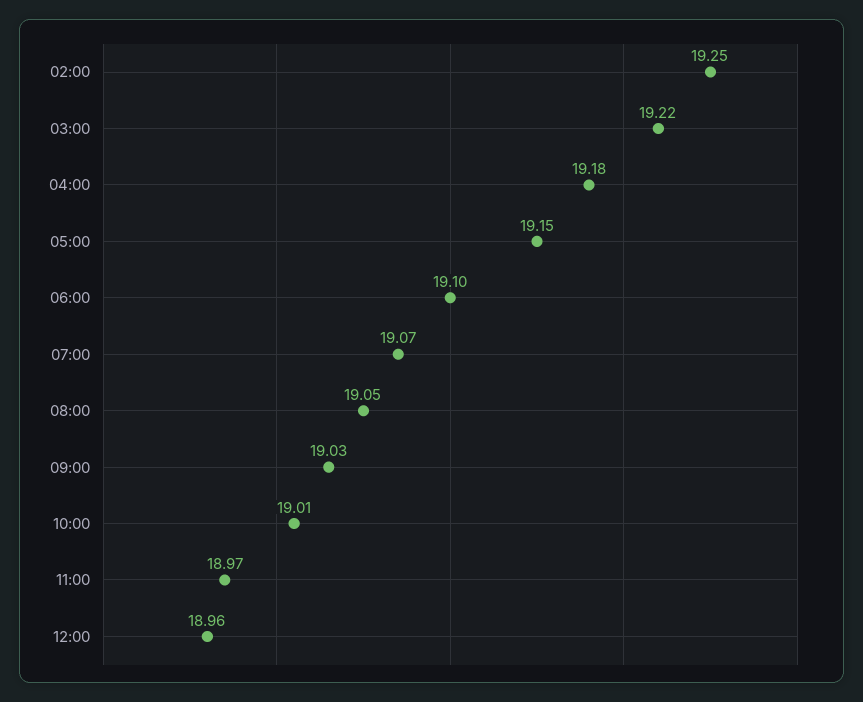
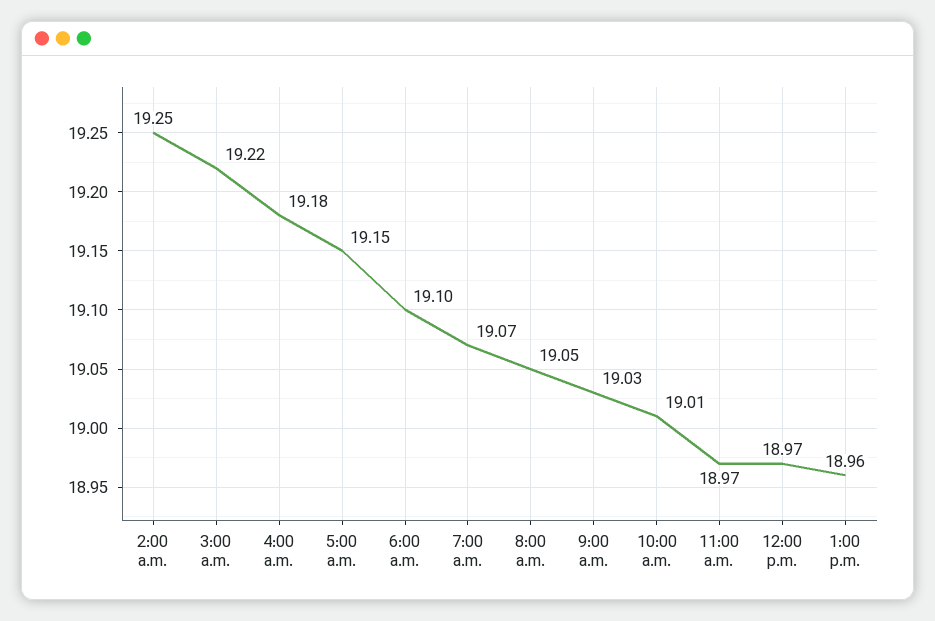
12:00: 18.96 -> 18.97
1:00 p.m.: none -> 18.96

